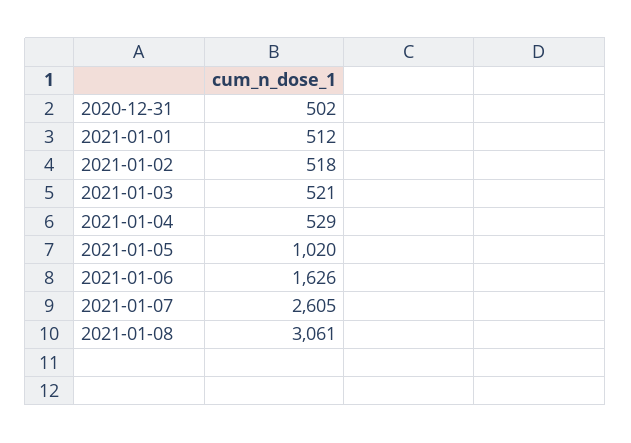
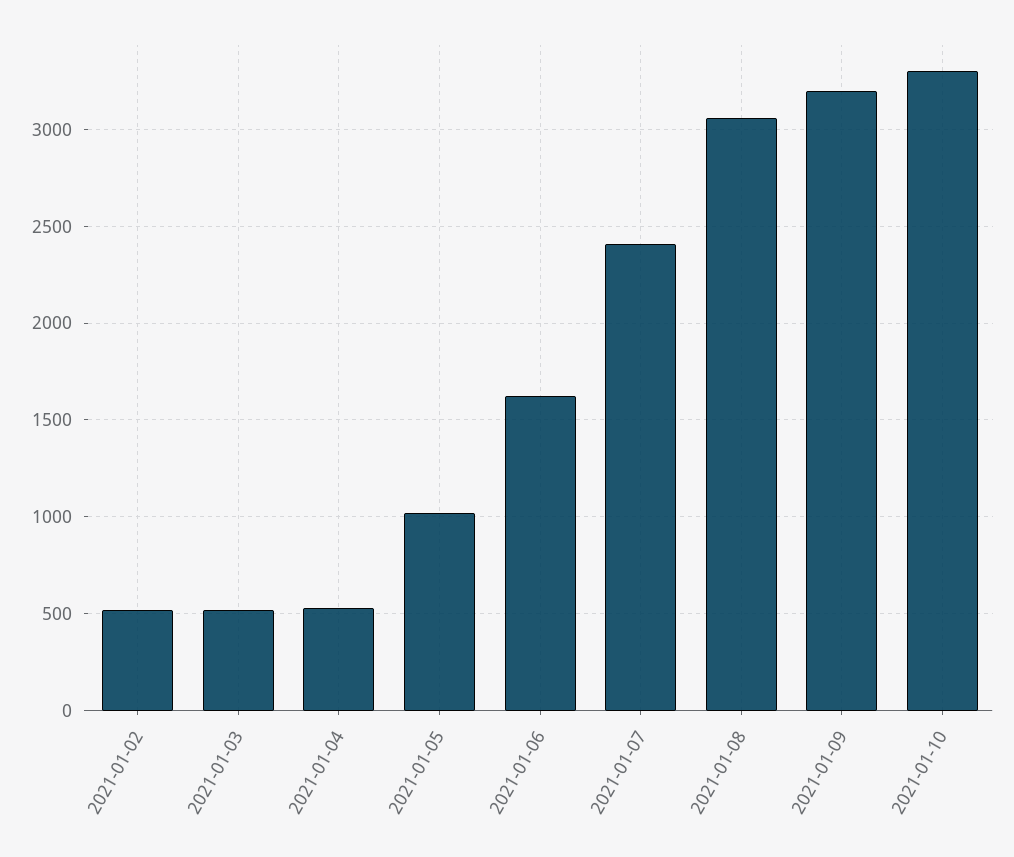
2020-12-31: 502 -> none
2021-01-01: 512 -> none
2021-01-07: 2605 -> 2400
2021-01-09: none -> 3200
2021-01-10: none -> 3300

